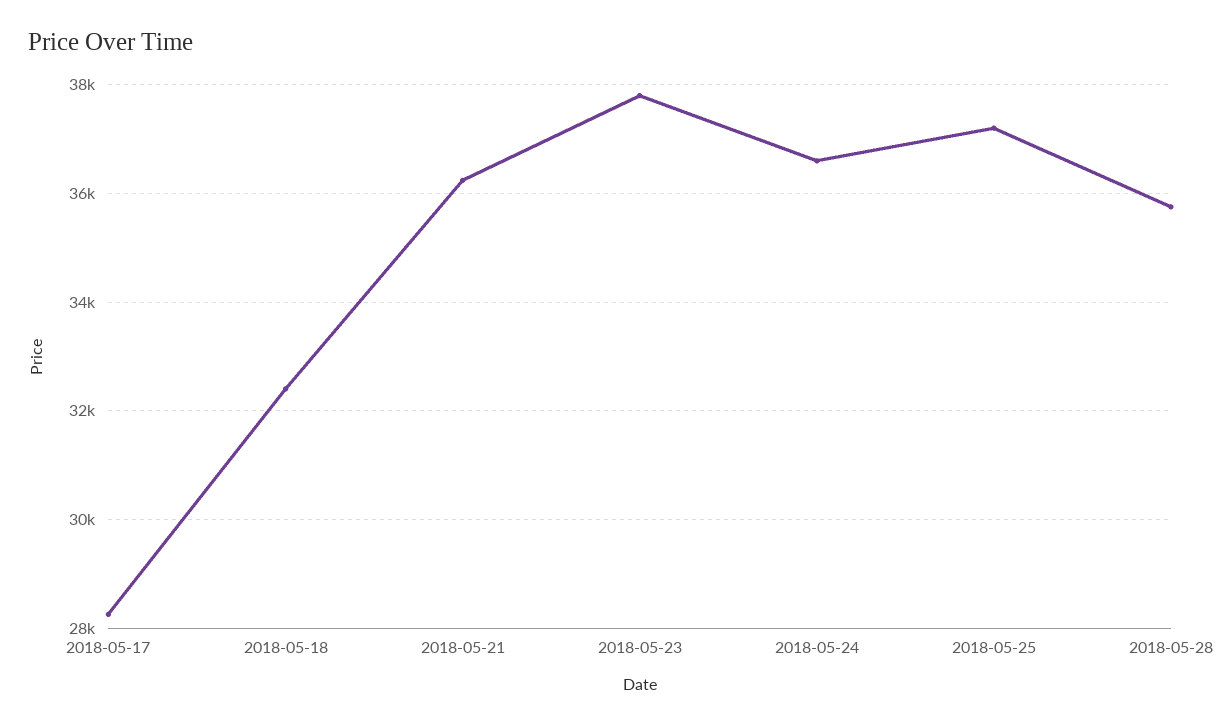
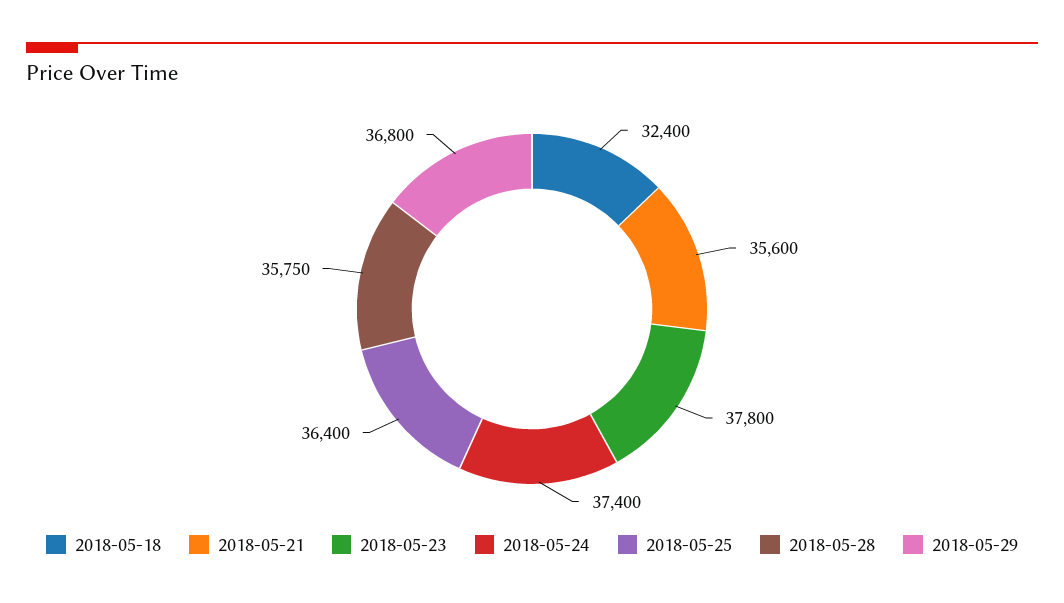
2018-05-17: 28200 -> none
2018-05-21: 36200 -> 35600
2018-05-24: 36600 -> 37400
2018-05-25: 37200 -> 36400
2018-05-29: none -> 36800

